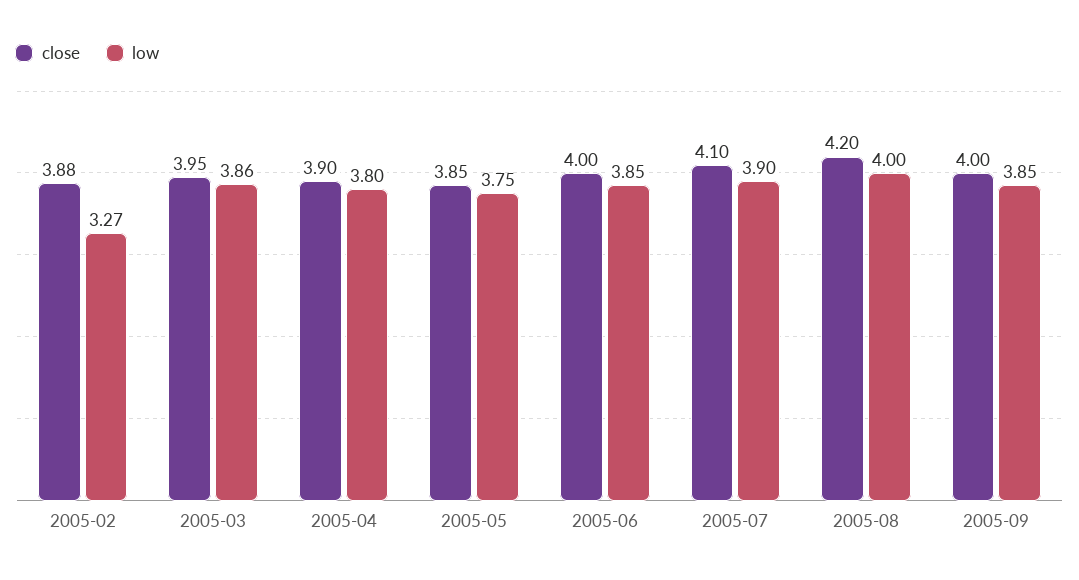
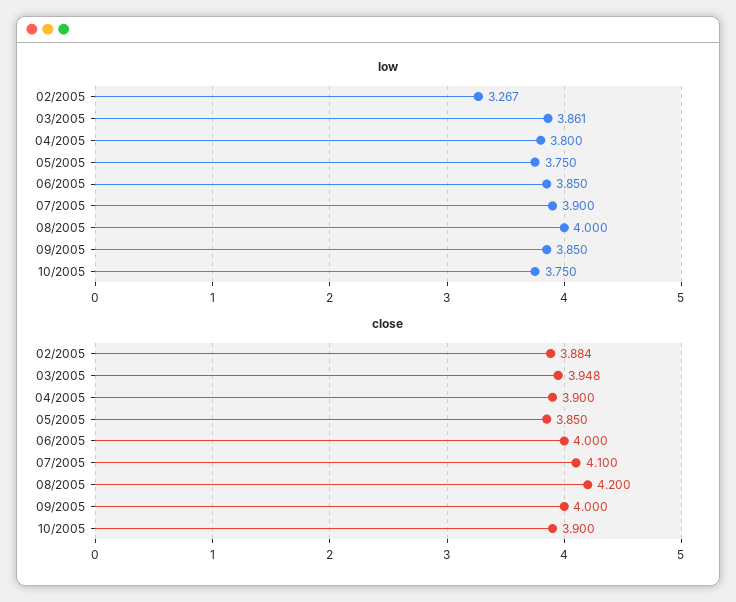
low, 10/2005: none -> 3.75
close, 10/2005: none -> 3.9

